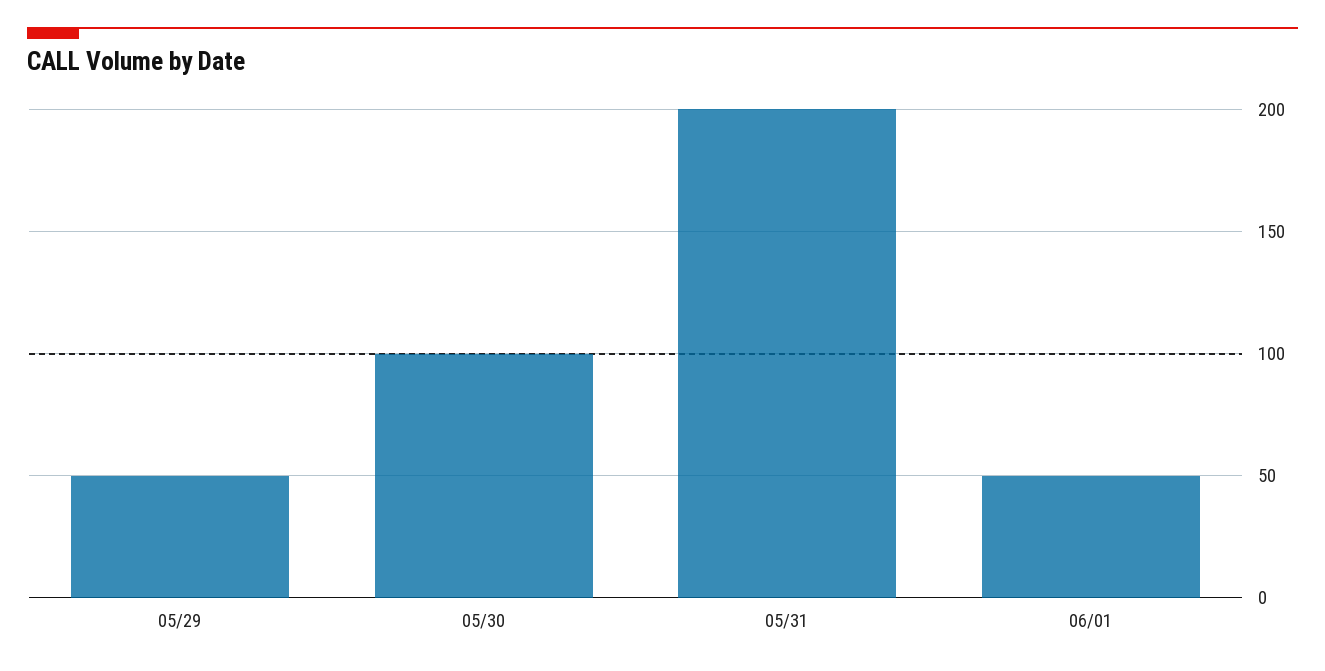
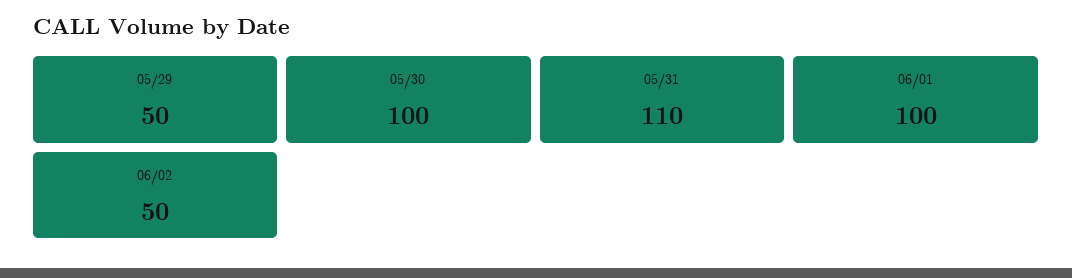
05/31: 200 -> 110
06/01: 50 -> 100
06/02: none -> 50

